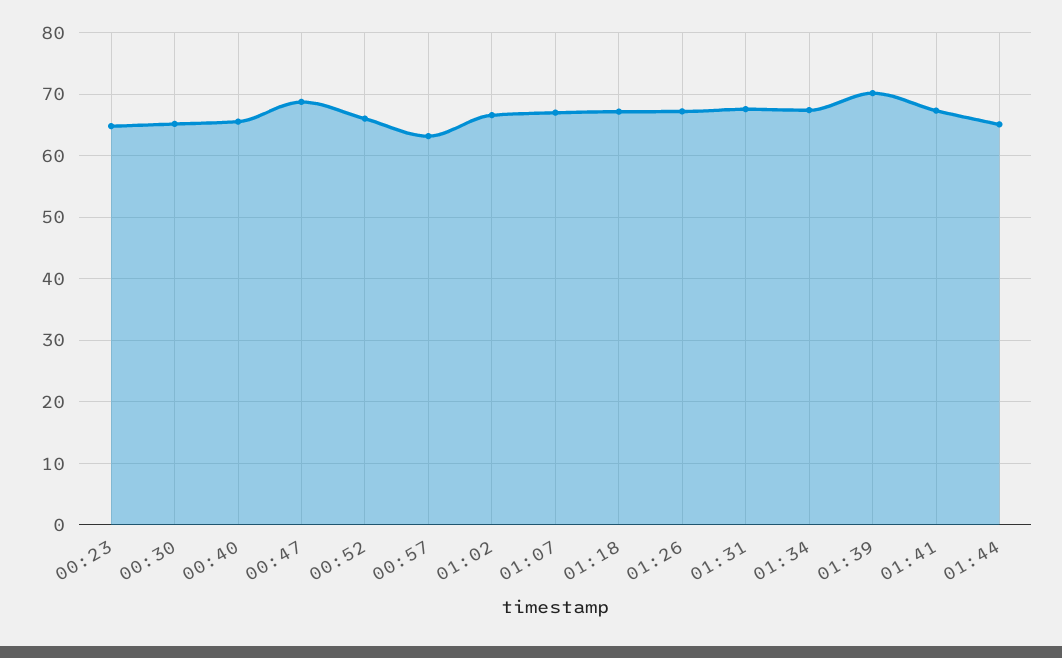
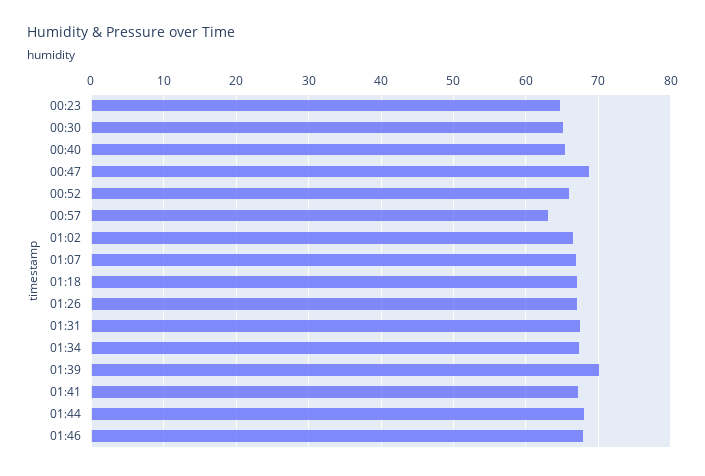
01:44: 65 -> 68
01:46: none -> 68

